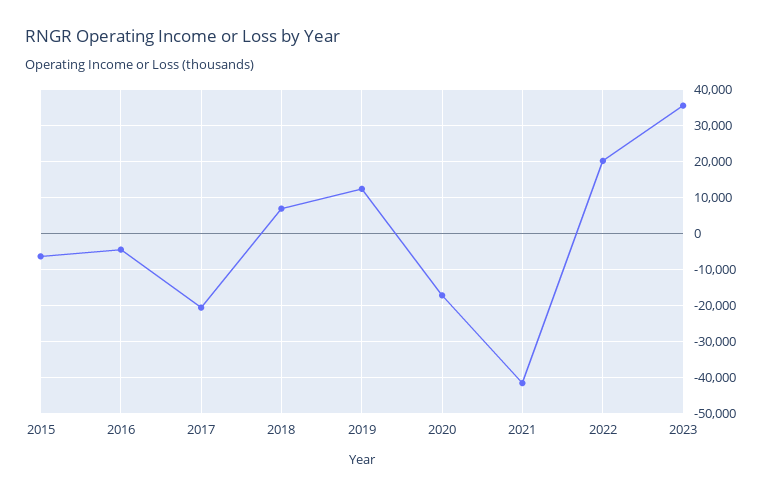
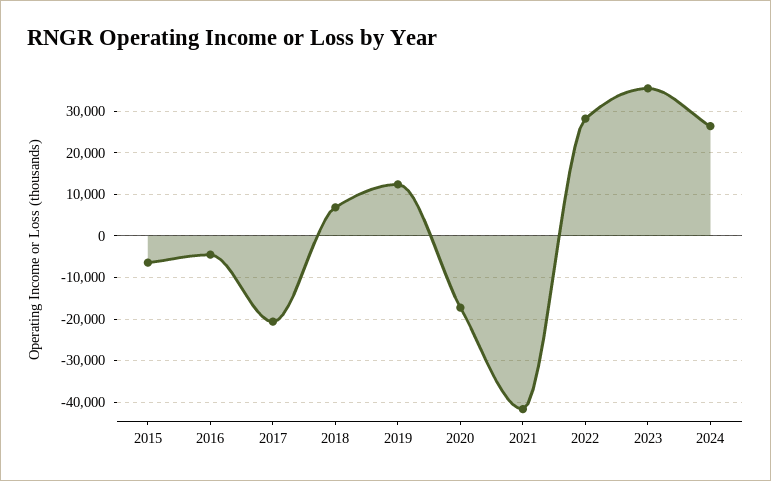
2022: 20000 -> 28000
2024: none -> 26000

